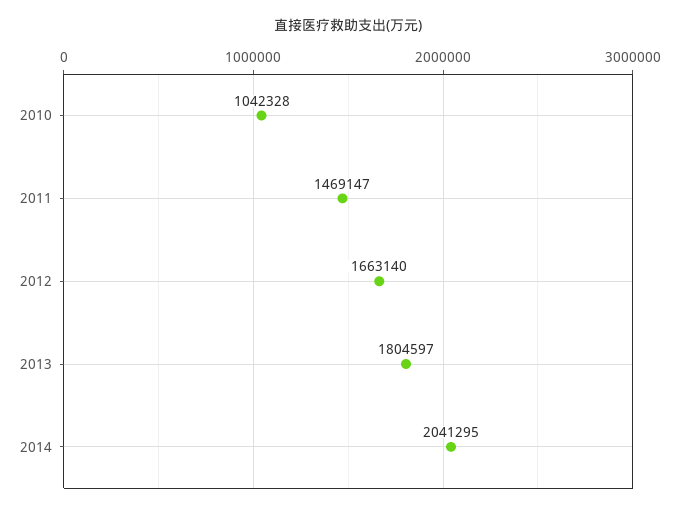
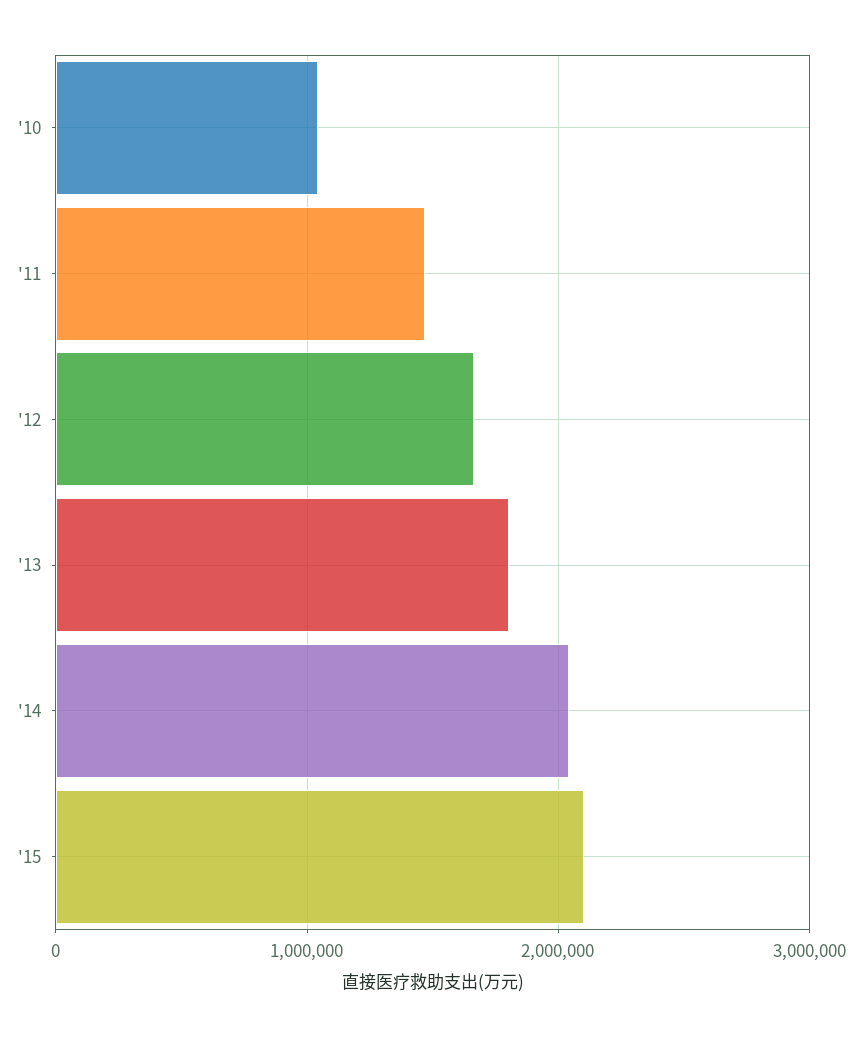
'15: none -> 2100000

